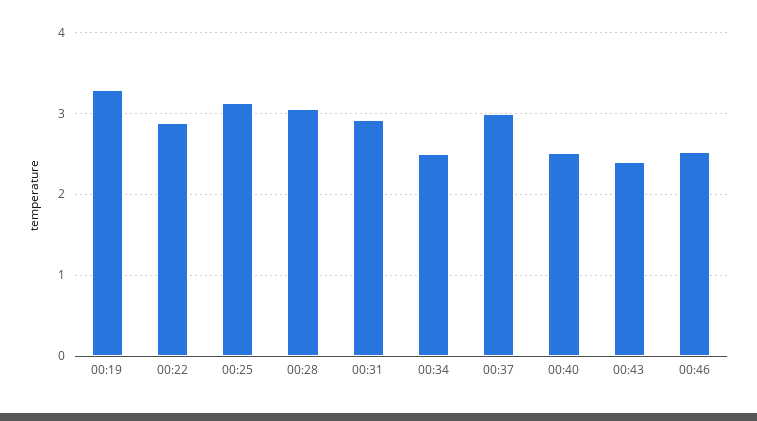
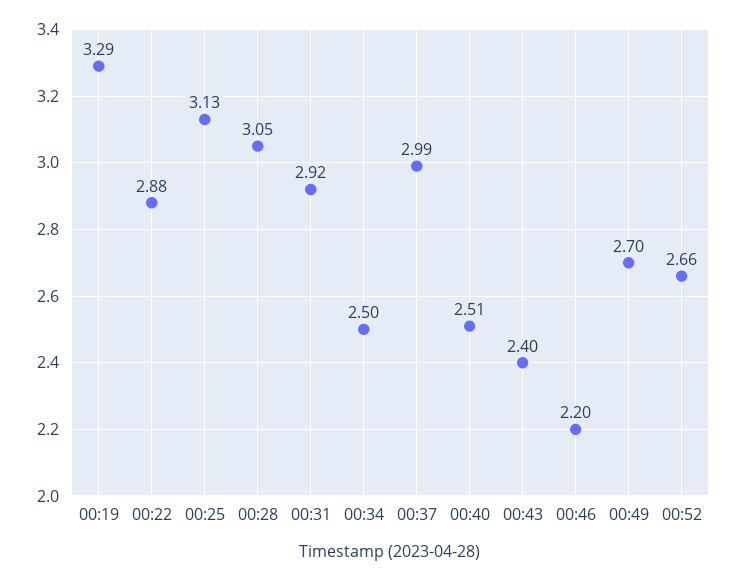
00:46: 2.5 -> 2.2
00:49: none -> 2.7
00:52: none -> 2.66

